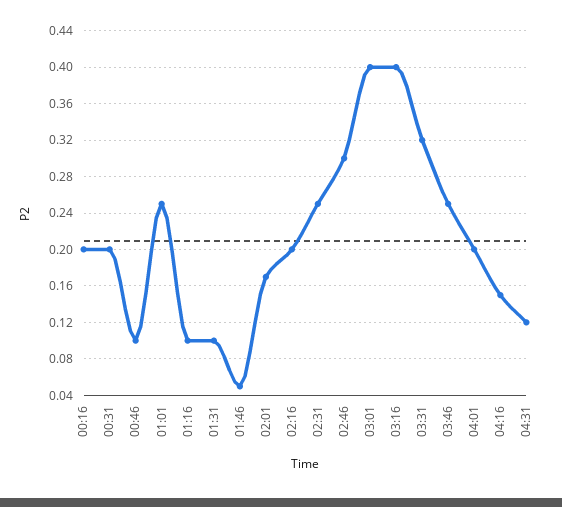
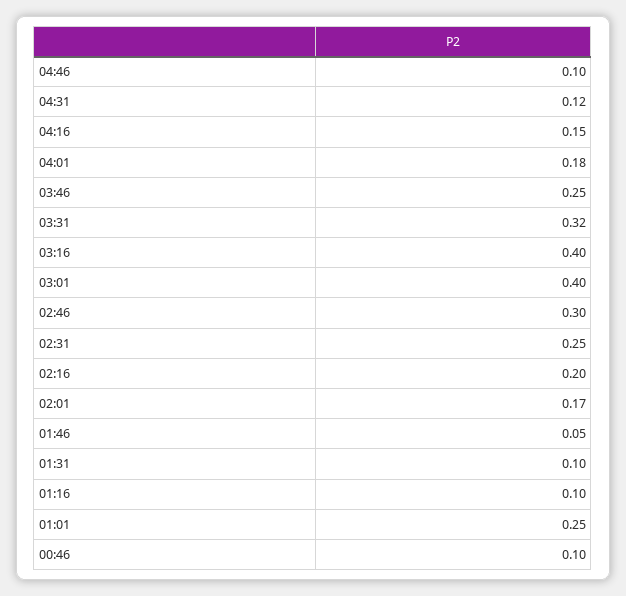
00:16: 0.2 -> none
00:31: 0.2 -> none
04:01: 0.2 -> 0.18
04:46: none -> 0.1

